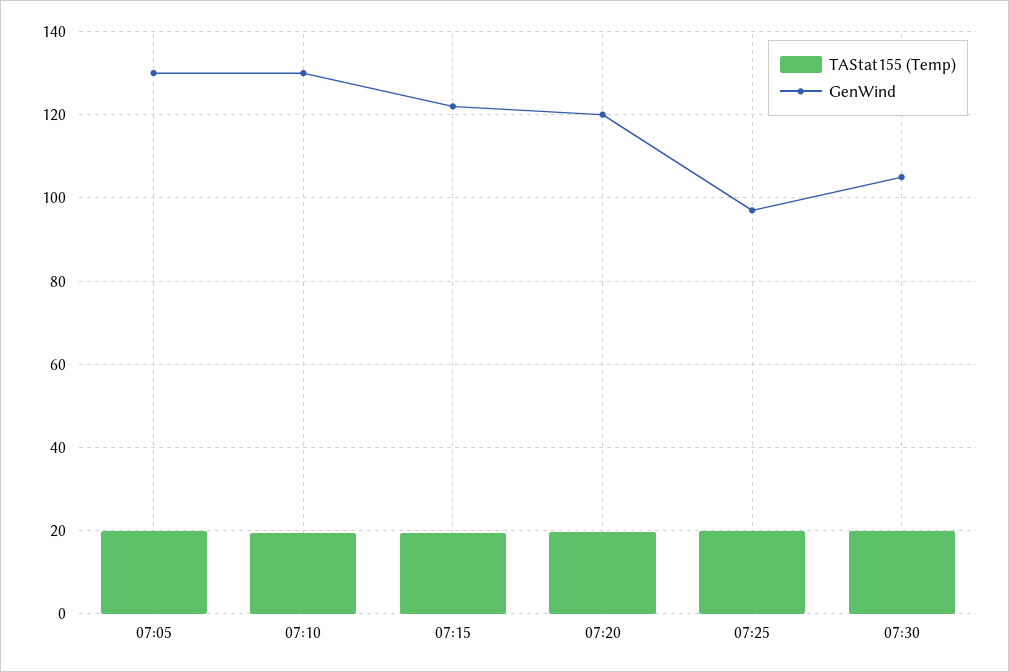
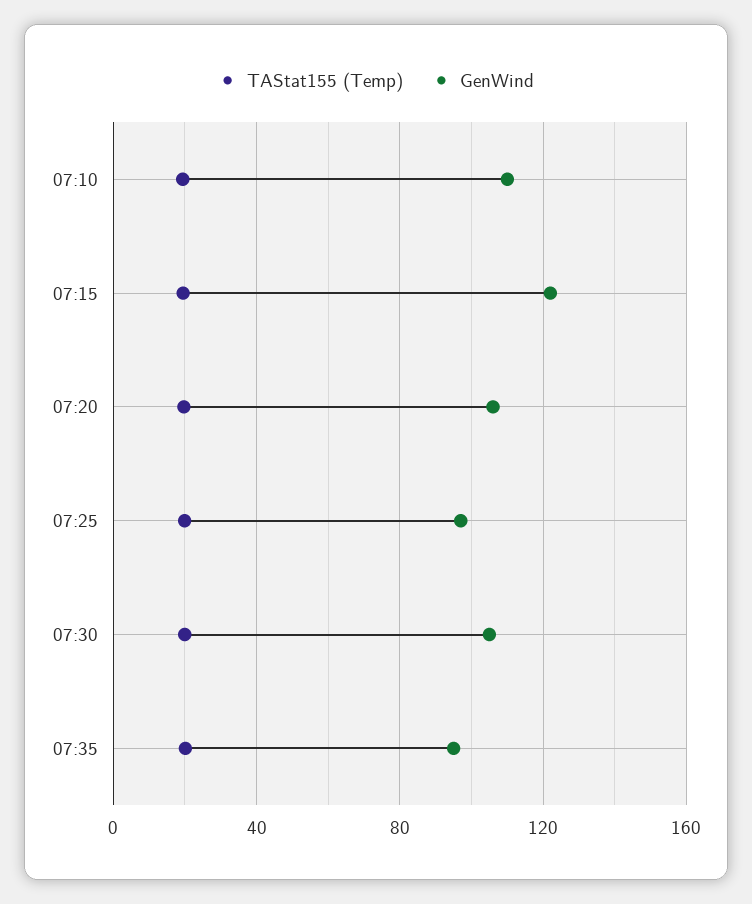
TAStat155 (Temp), 07:05: 20 -> none
GenWind, 07:05: 130 -> none
GenWind, 07:10: 130 -> 110
GenWind, 07:20: 120 -> 105
TAStat155 (Temp), 07:35: none -> 20
GenWind, 07:35: none -> 95

